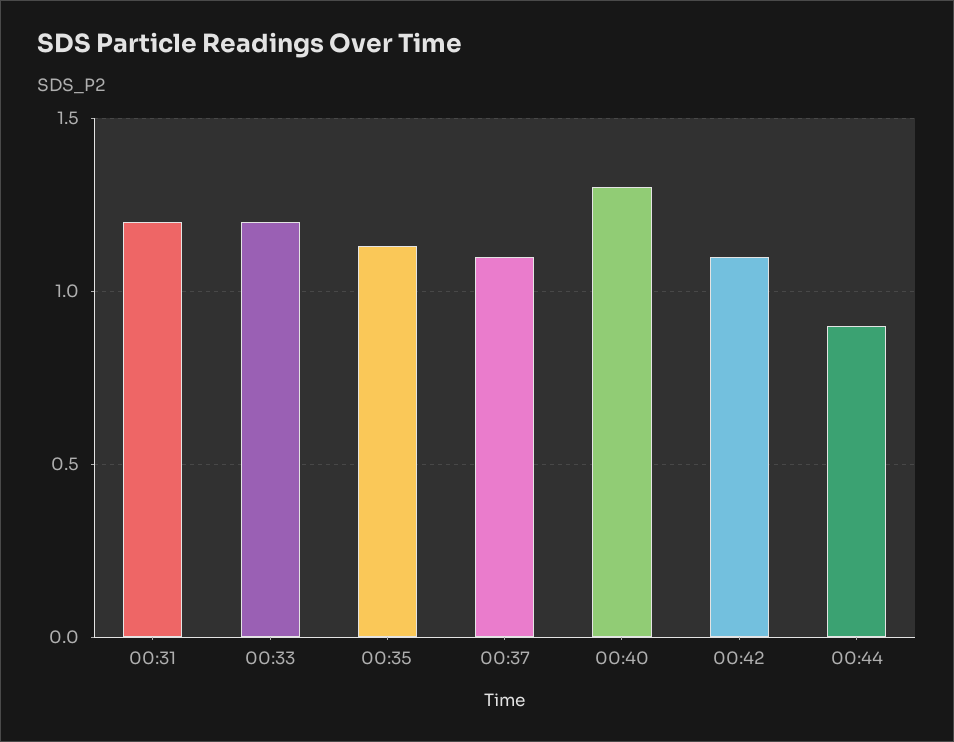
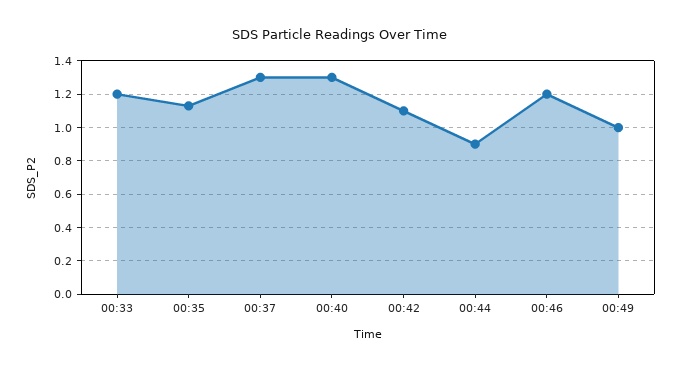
00:31: 1.2 -> none
00:37: 1.1 -> 1.3
00:46: none -> 1.2
00:49: none -> 1

